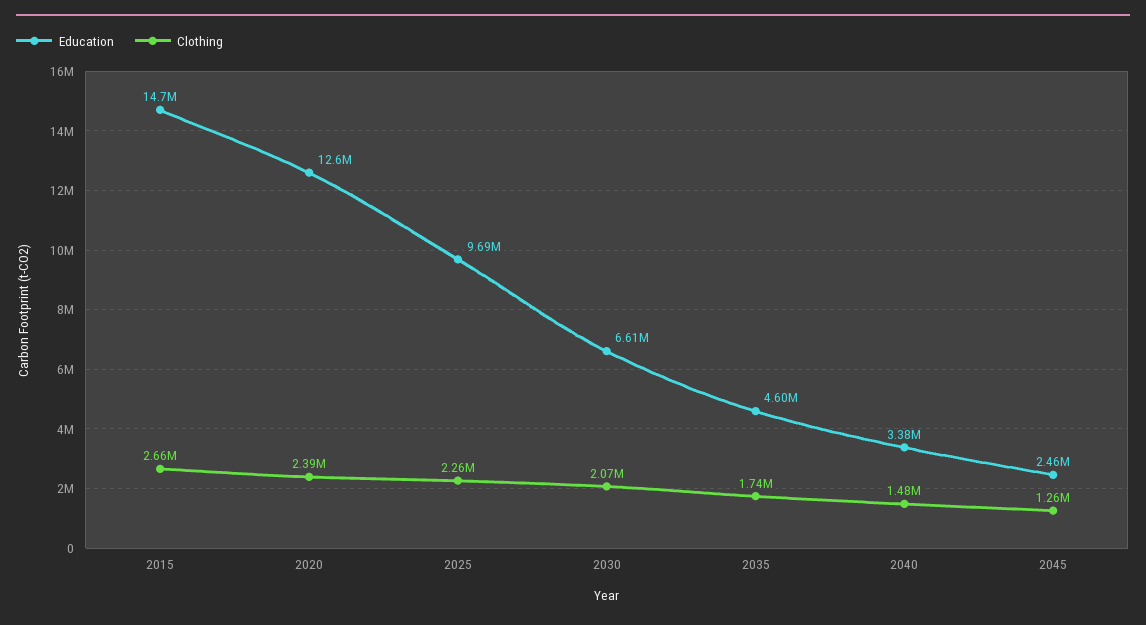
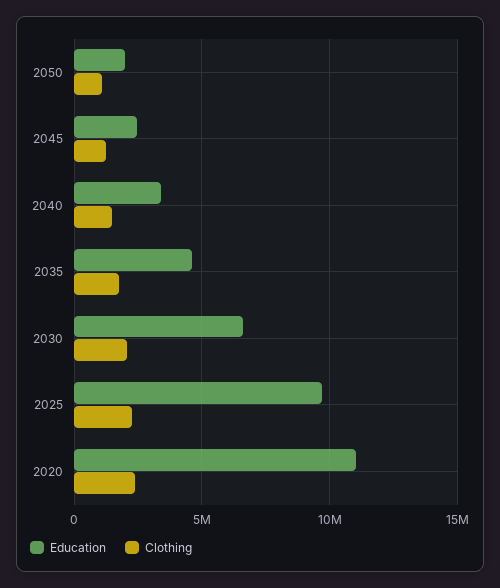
Education, 2015: 14700000 -> none
Clothing, 2015: 2660000 -> none
Education, 2020: 12600000 -> 11000000
Education, 2050: none -> 2000000
Clothing, 2050: none -> 1000000

